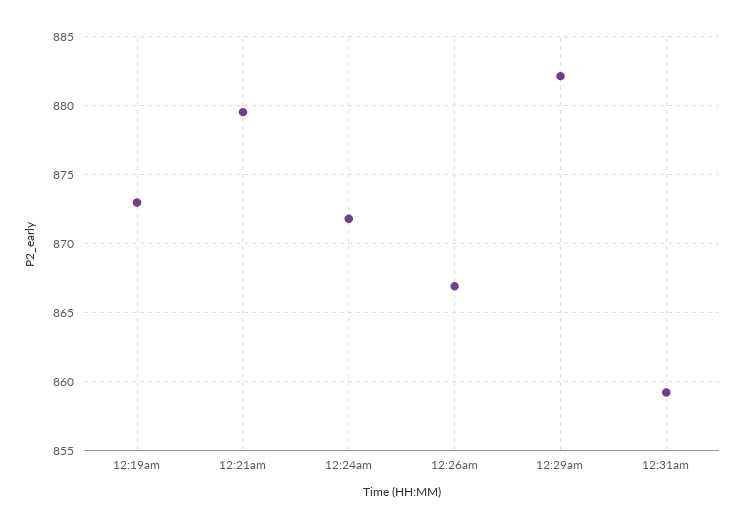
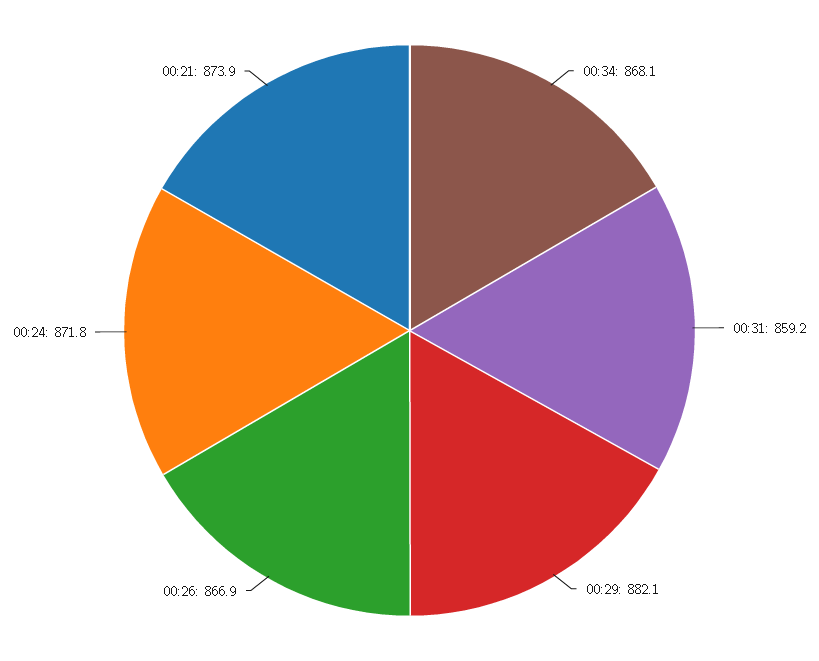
12:19am: 873 -> none
12:21am: 879.5 -> 873.9
00:34: none -> 868.1

